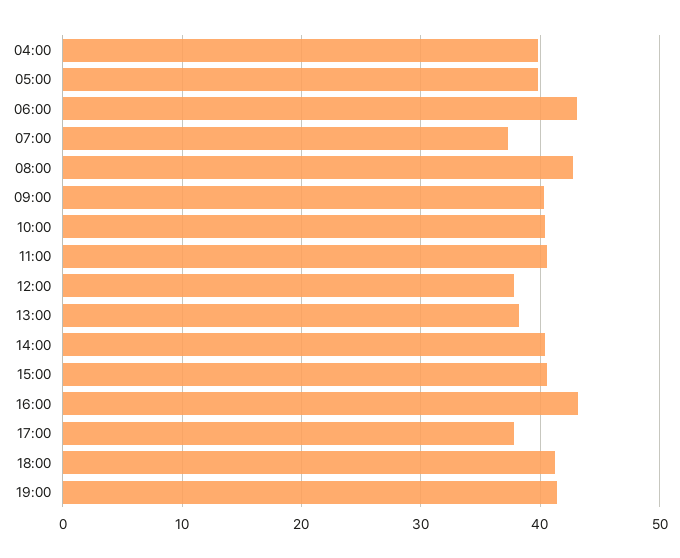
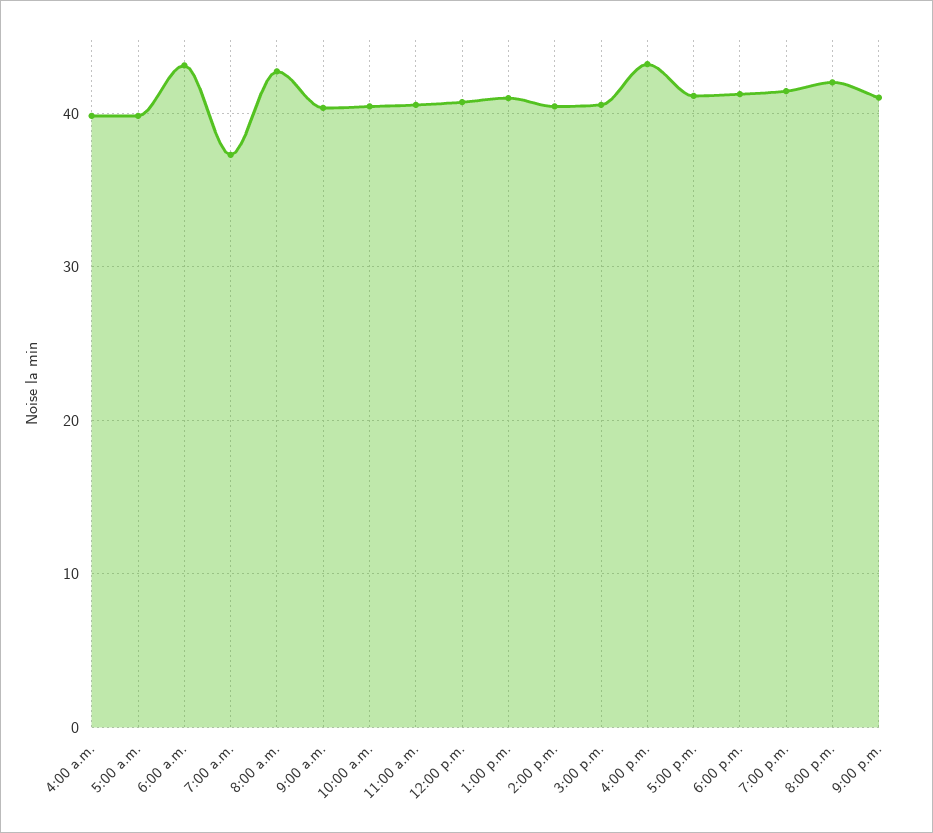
12:00: 38 -> 41
13:00: 38 -> 41
17:00: 38 -> 41
8:00 p.m.: none -> 42
9:00 p.m.: none -> 41

